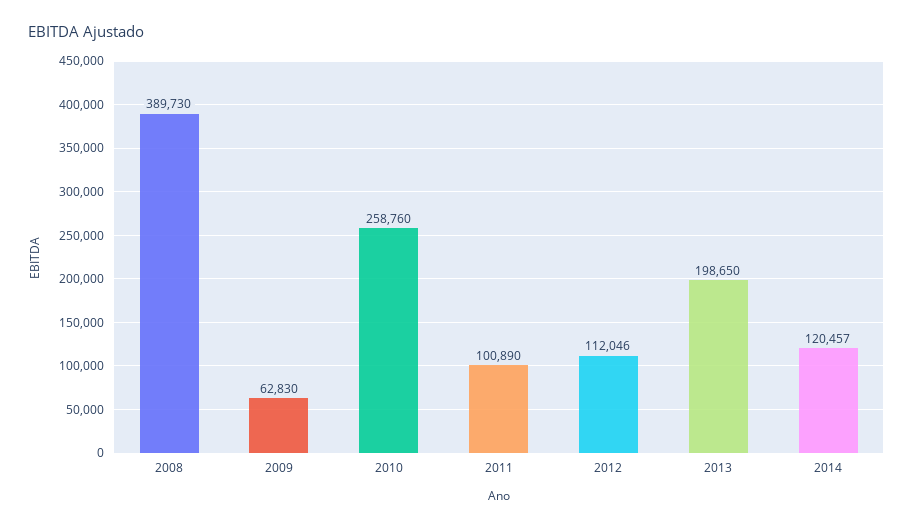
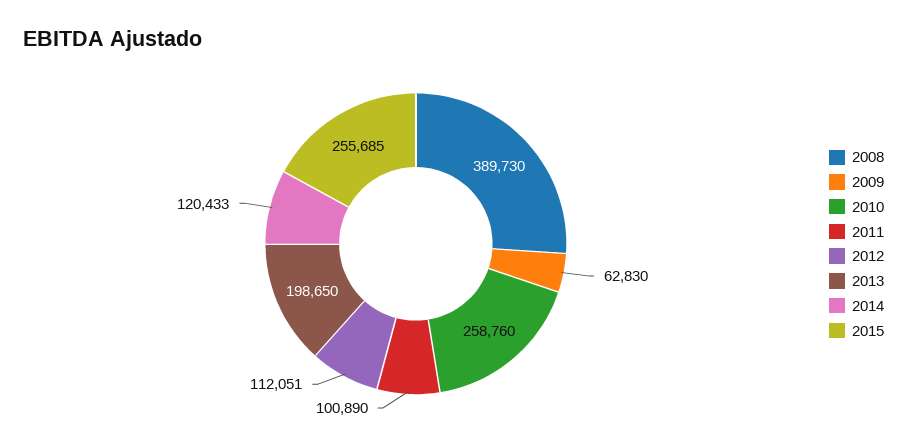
2012: 112046 -> 112051
2014: 120457 -> 120433
2015: none -> 255685

